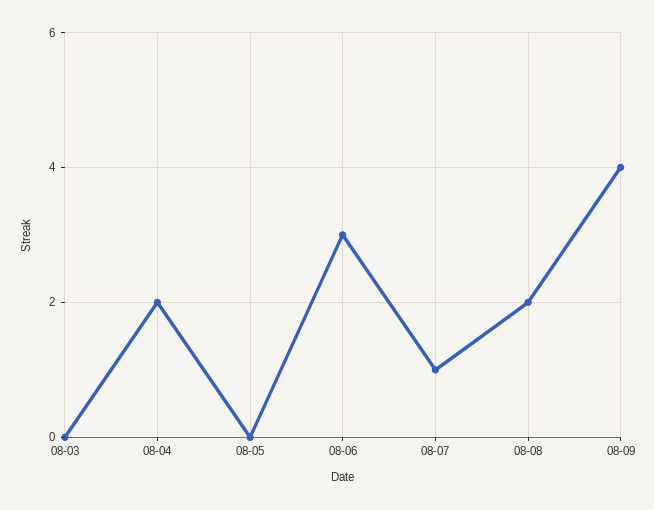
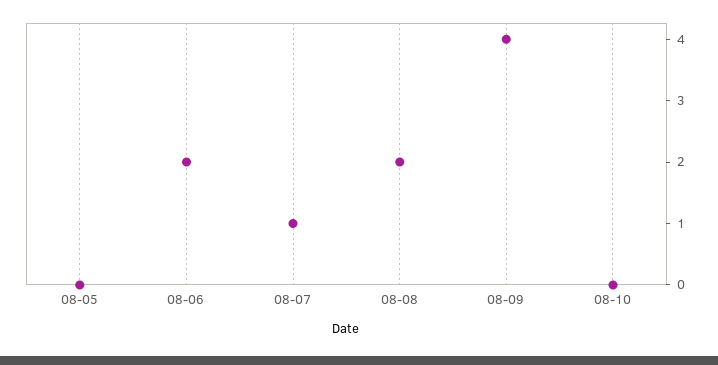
08-03: 0 -> none
08-04: 2 -> none
08-06: 3 -> 2
08-10: none -> 0

